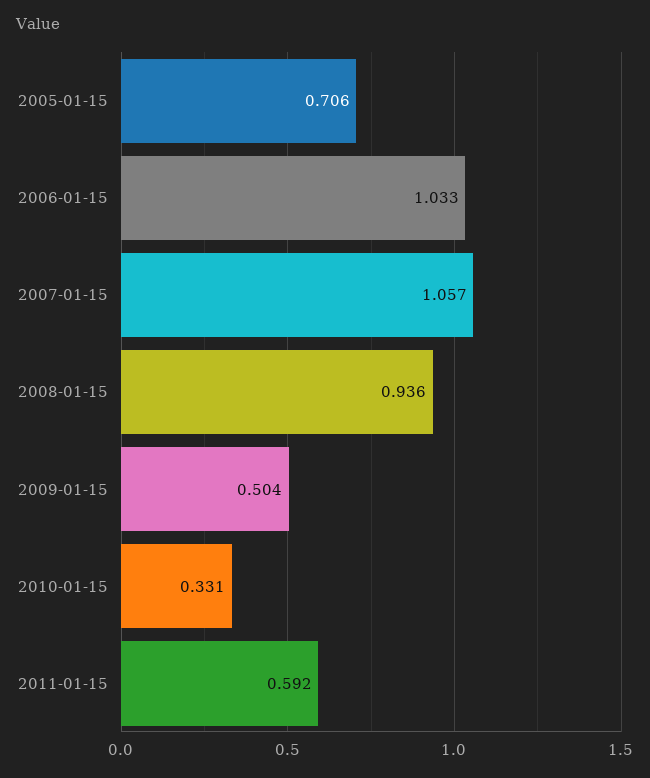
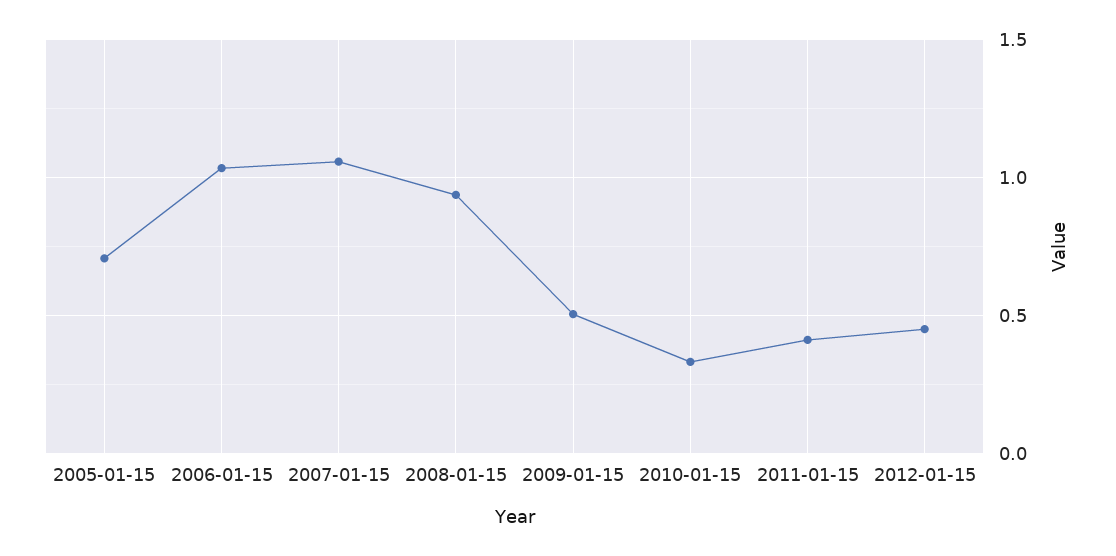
2011-01-15: 0.592 -> 0.4
2012-01-15: none -> 0.45

